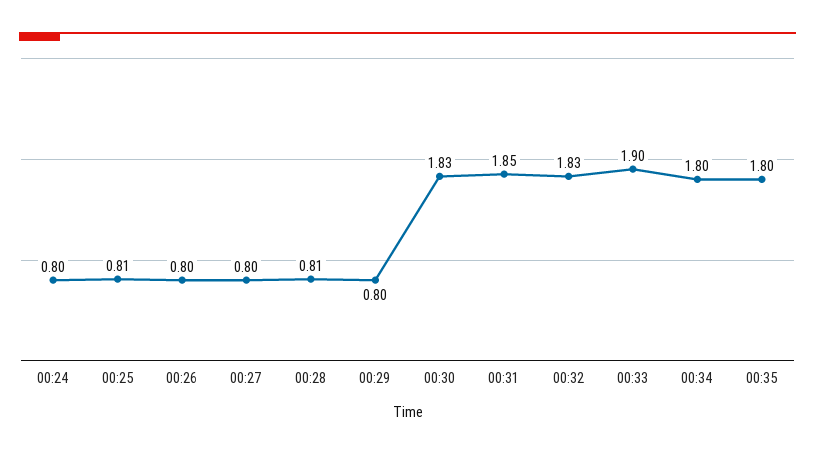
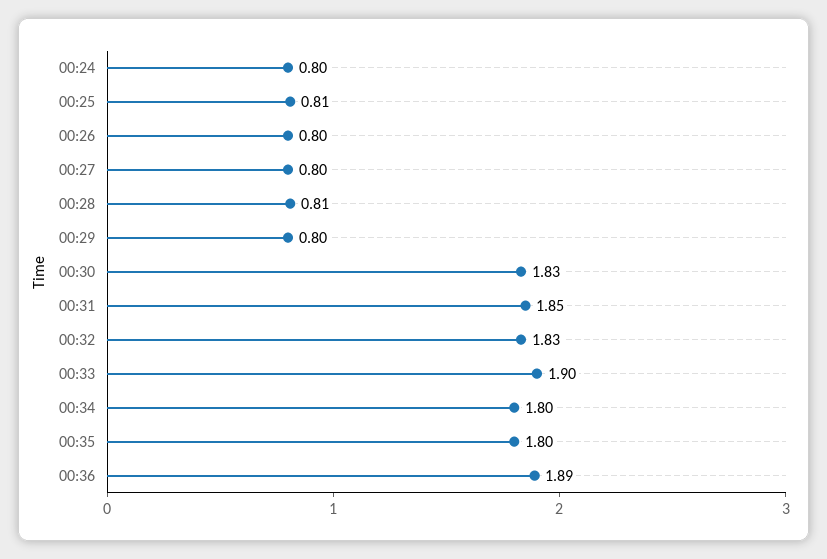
00:36: none -> 1.89

